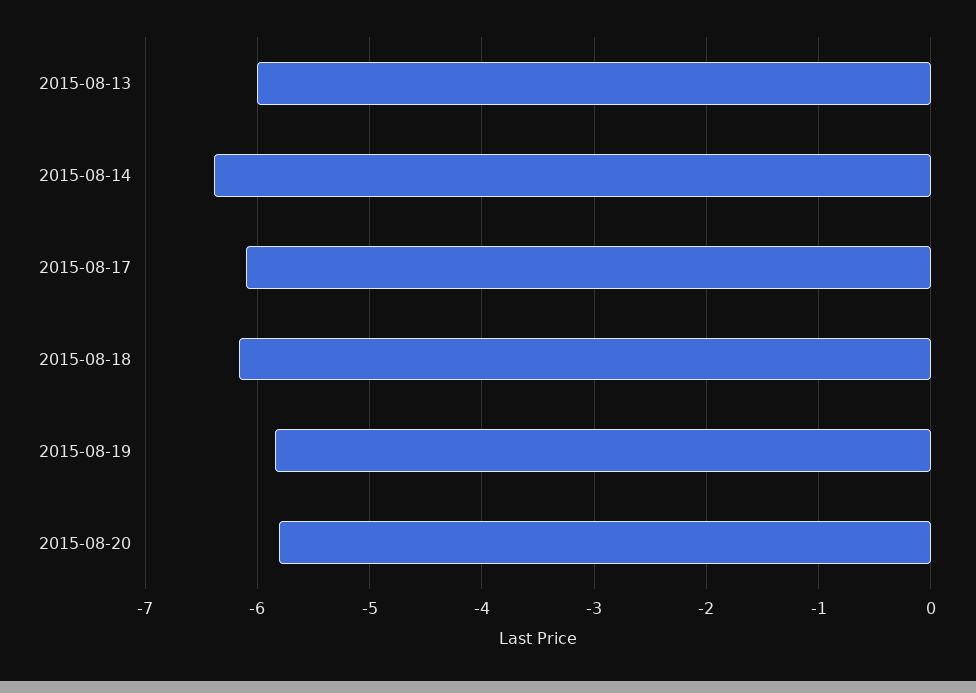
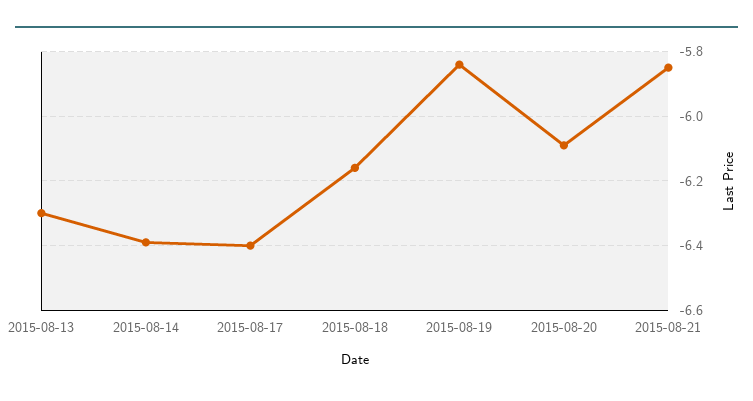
2015-08-13: -6 -> -6.3
2015-08-17: -6.1 -> -6.4
2015-08-20: -5.8 -> -6.1
2015-08-21: none -> -5.85

